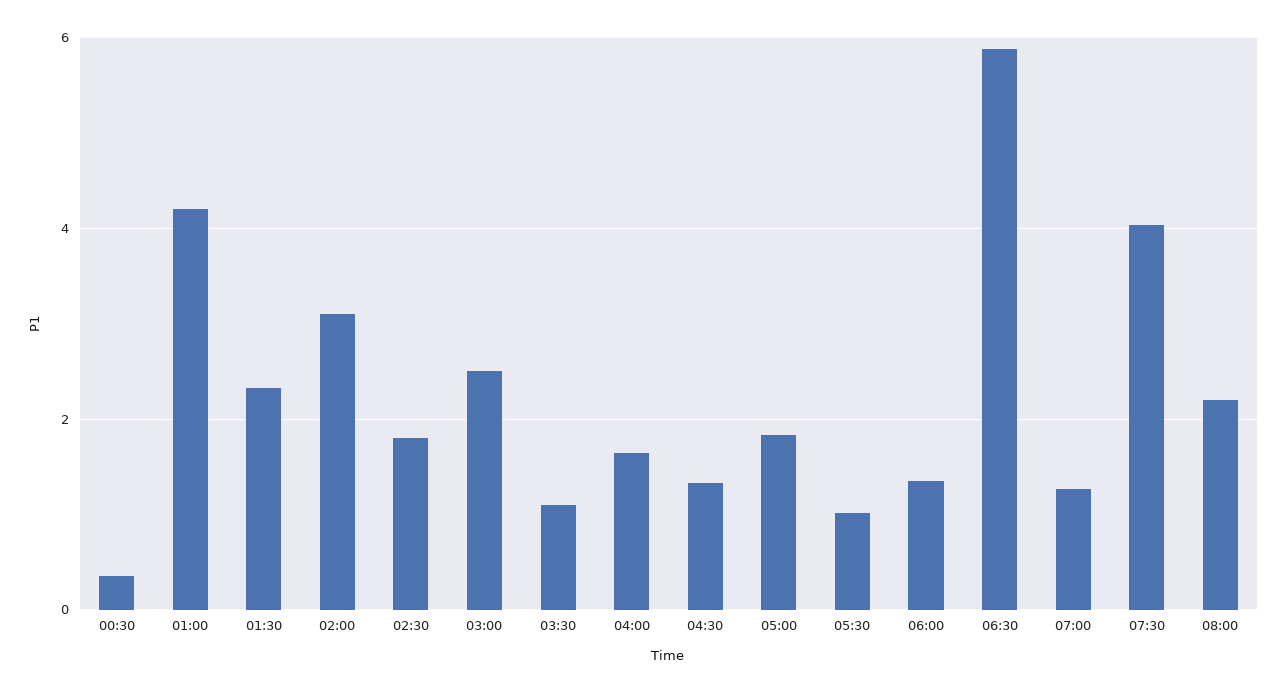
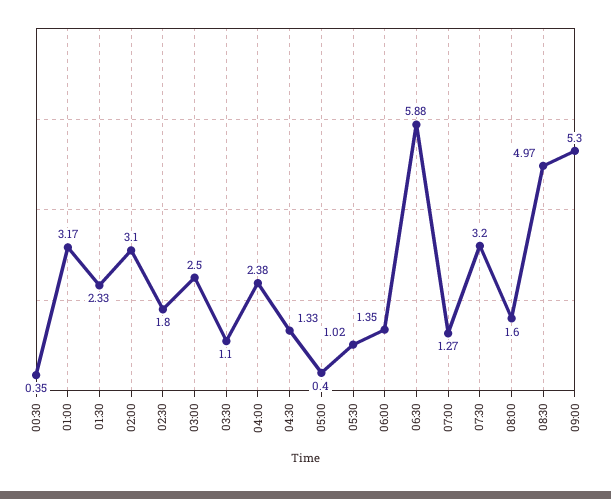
01:00: 4.2 -> 3.17
04:00: 1.6 -> 2.38
05:00: 1.8 -> 0.4
07:30: 4 -> 3.2
08:00: 2.2 -> 1.6
08:30: none -> 4.97
09:00: none -> 5.3

